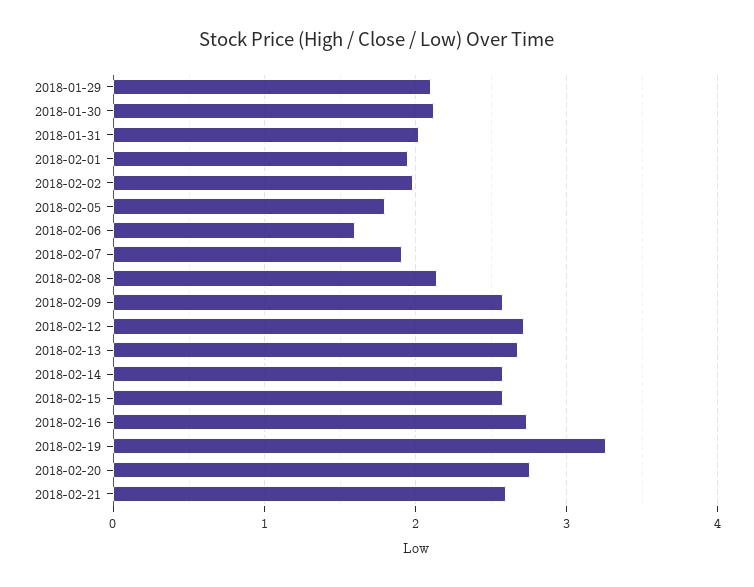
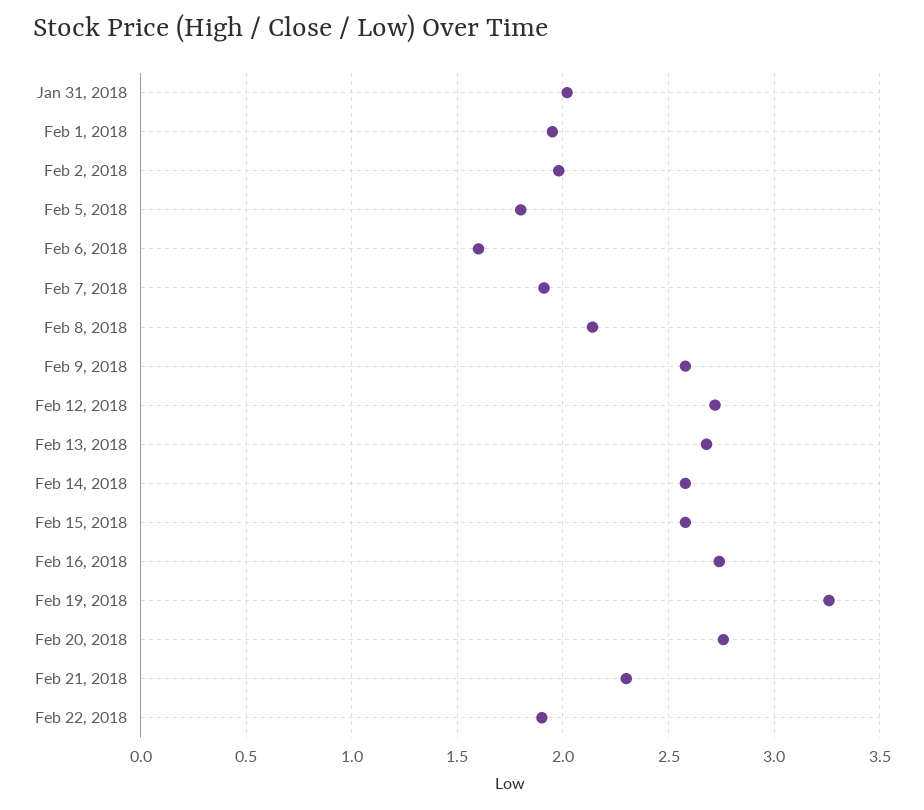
2018-01-29: 2.1 -> none
2018-01-30: 2.1 -> none
2018-02-21: 2.6 -> 2.3
Feb 22, 2018: none -> 1.9

